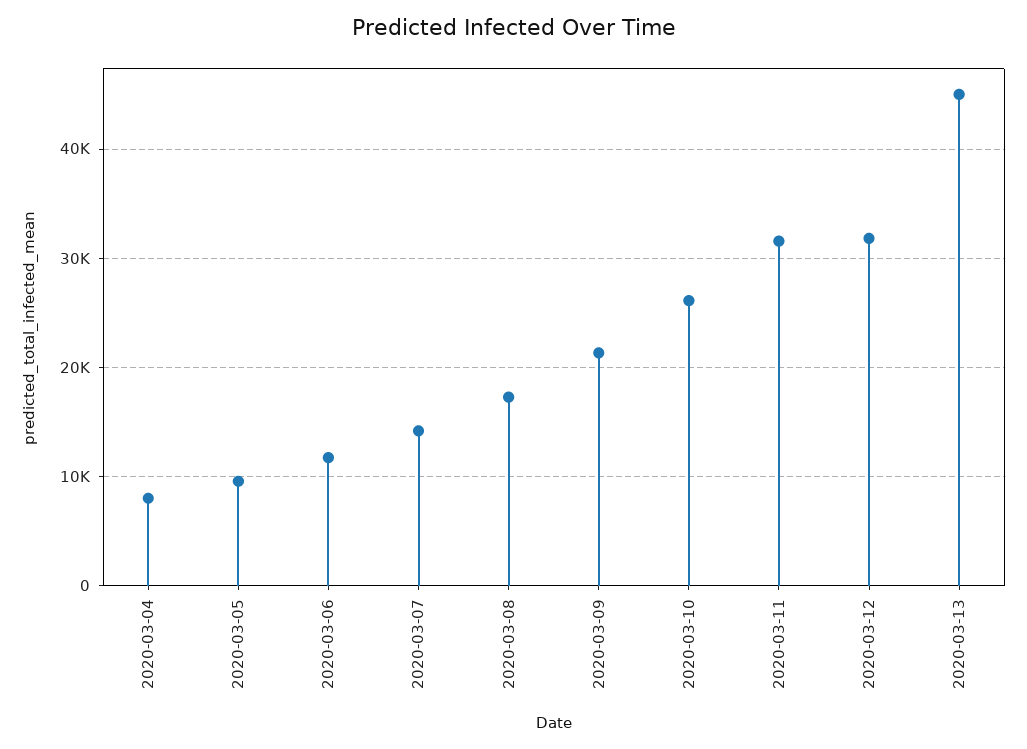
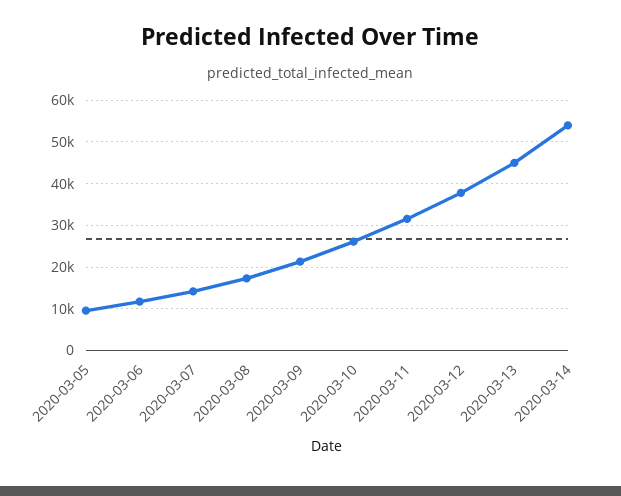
2020-03-04: 8000 -> none
2020-03-12: 32000 -> 38000
2020-03-14: none -> 54000

